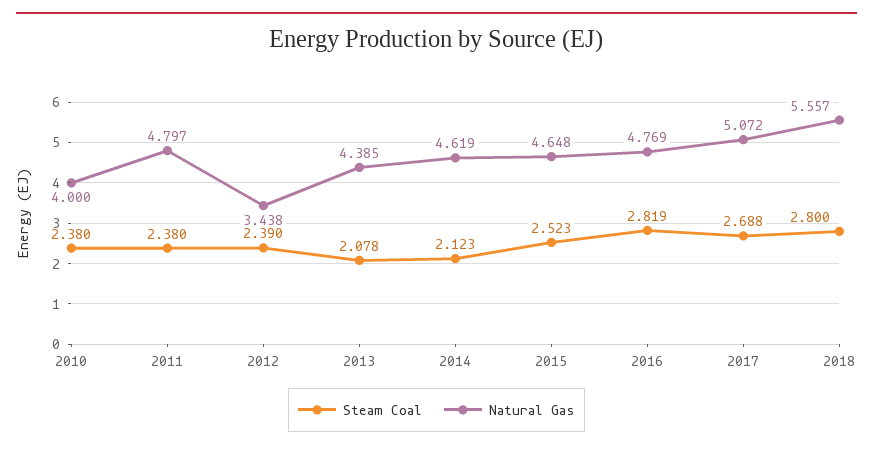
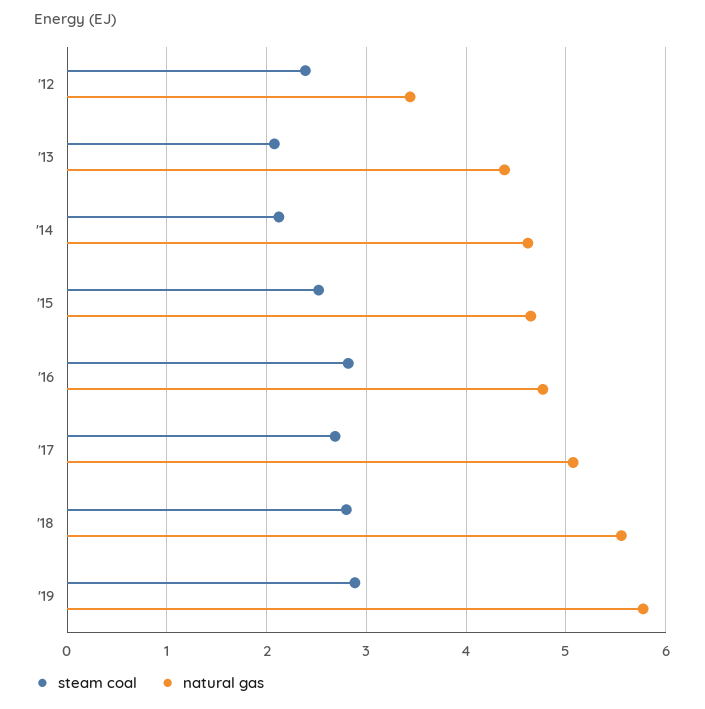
Steam Coal, 2010: 2.38 -> none
Natural Gas, 2010: 4 -> none
Steam Coal, 2011: 2.38 -> none
Natural Gas, 2011: 4.797 -> none
Steam Coal, '19: none -> 2.9
Natural Gas, '19: none -> 5.8

